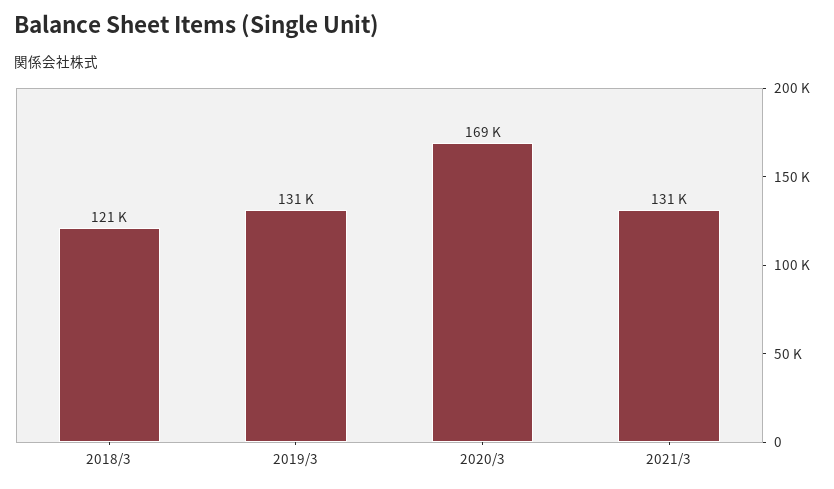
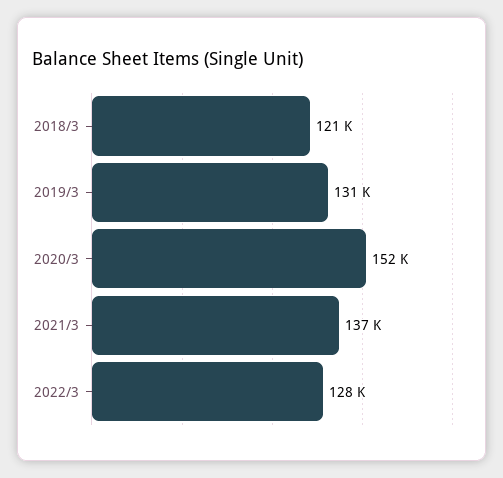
2020/3: 169000 -> 152000
2021/3: 131000 -> 137000
2022/3: none -> 128000

